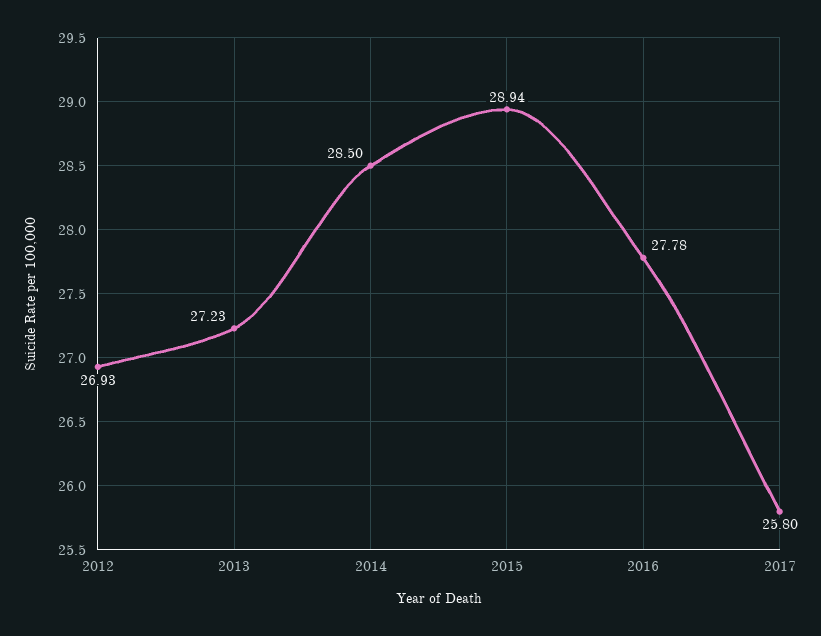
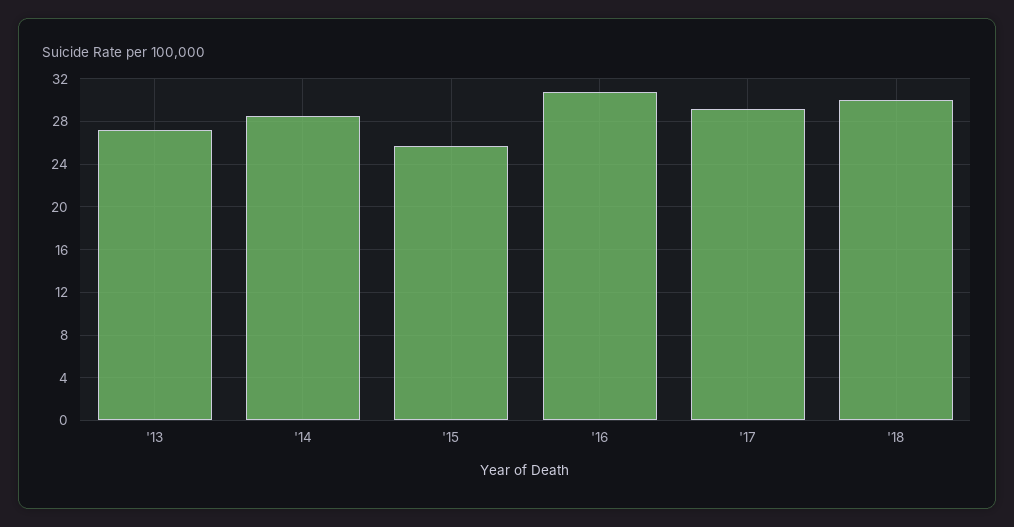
2012: 26.93 -> none
2015: 28.94 -> 26
2016: 27.78 -> 31
2017: 25.8 -> 29
'18: none -> 30

